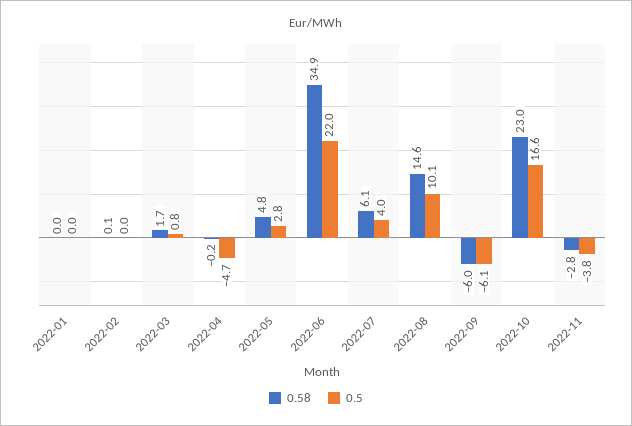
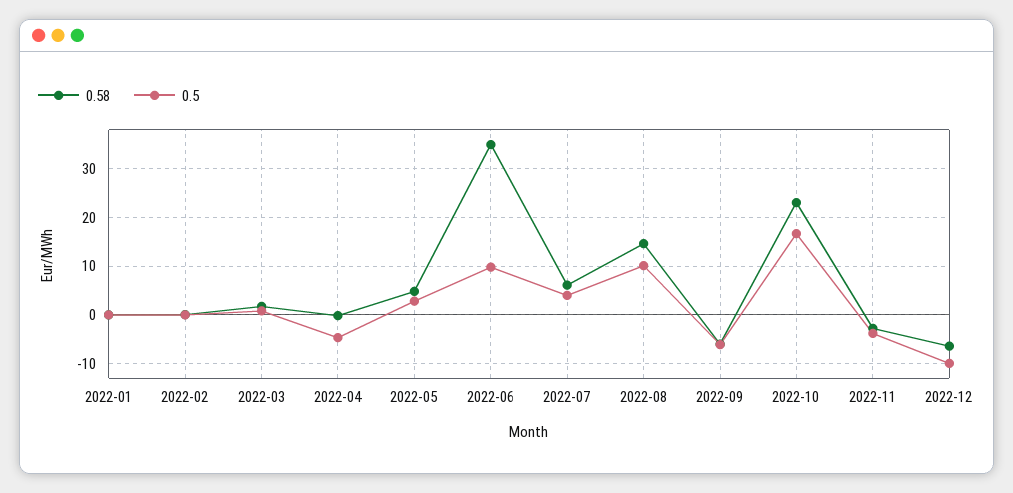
0.5, 2022-06: 22 -> 10
0.58, 2022-12: none -> -6
0.5, 2022-12: none -> -10

